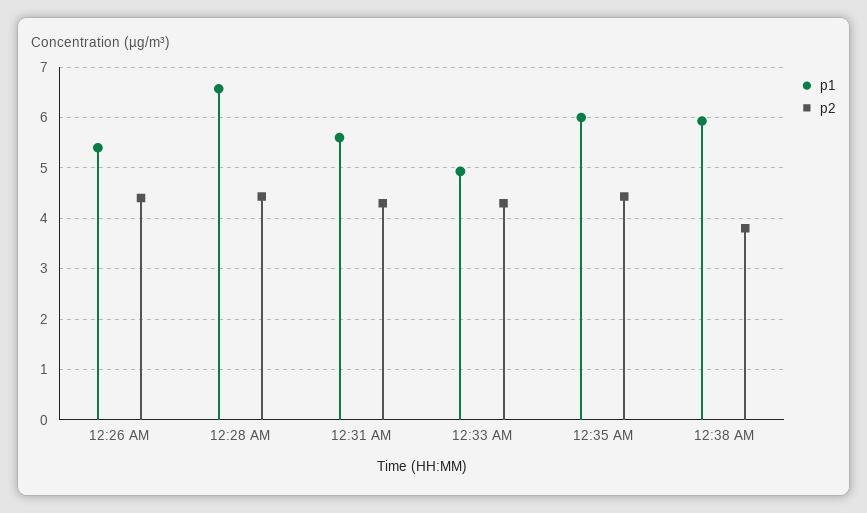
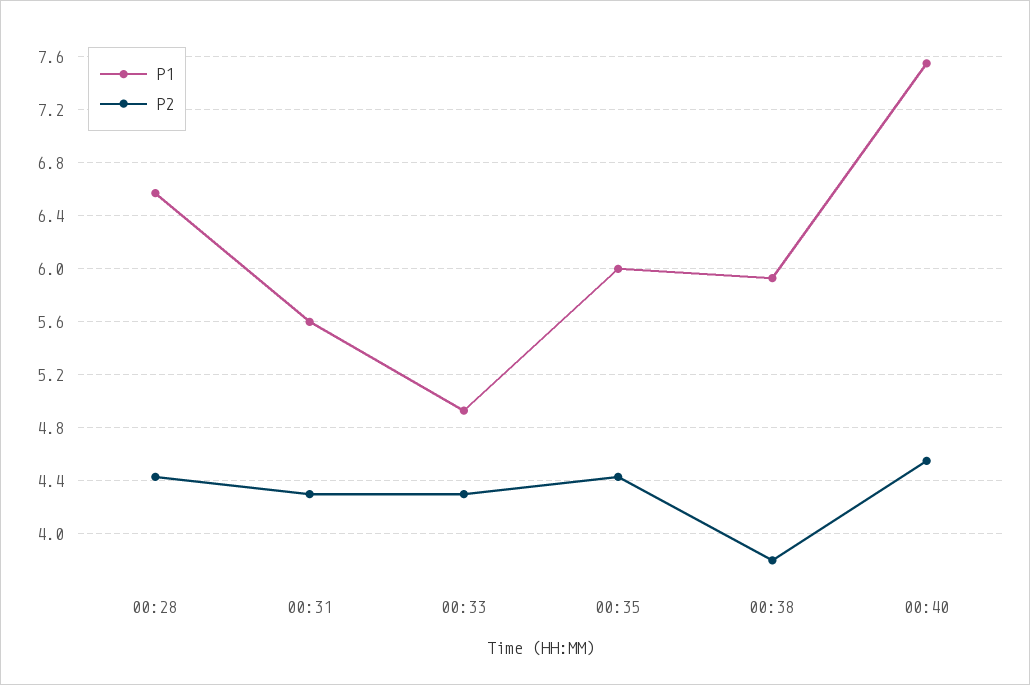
p1, 12:26 AM: 5.4 -> none
p2, 12:26 AM: 4.4 -> none
p1, 00:40: none -> 7.55
p2, 00:40: none -> 4.55

